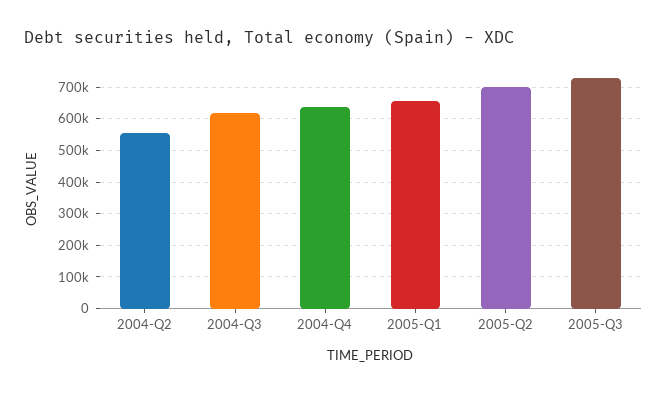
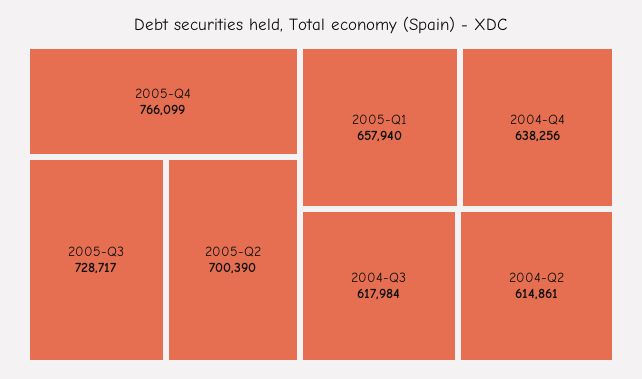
2004-Q2: 560000 -> 614861
2005-Q4: none -> 766099

